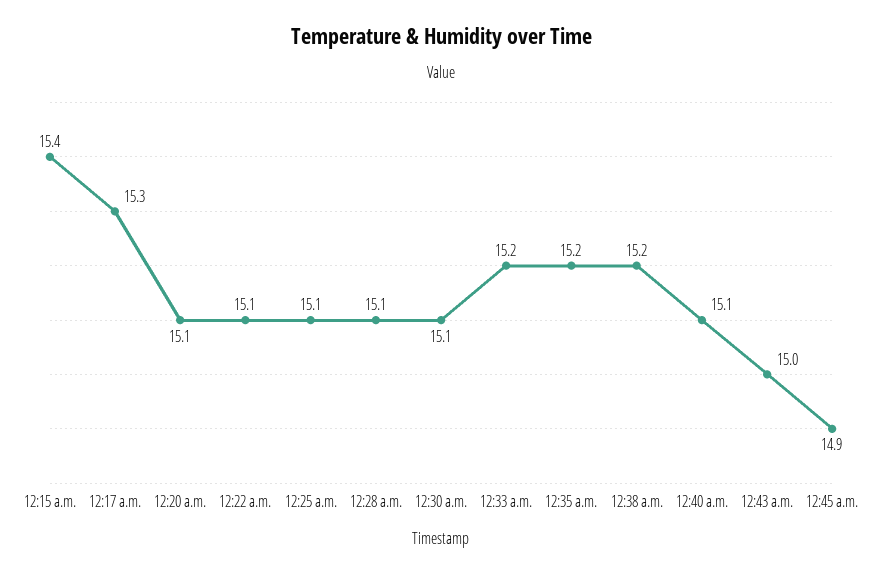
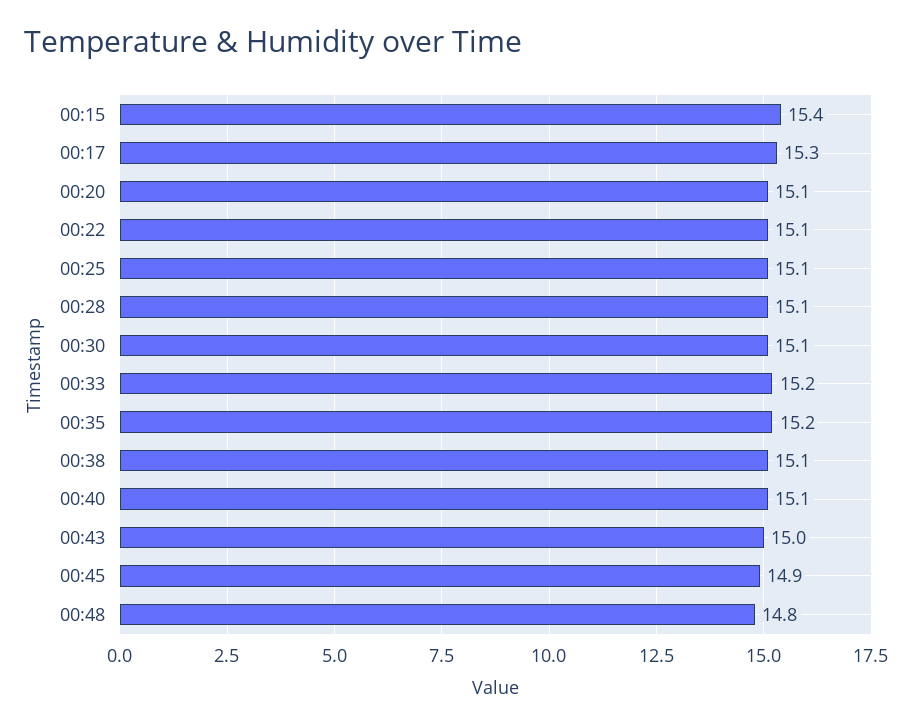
12:38 a.m.: 15.2 -> 15.1
00:48: none -> 14.8

